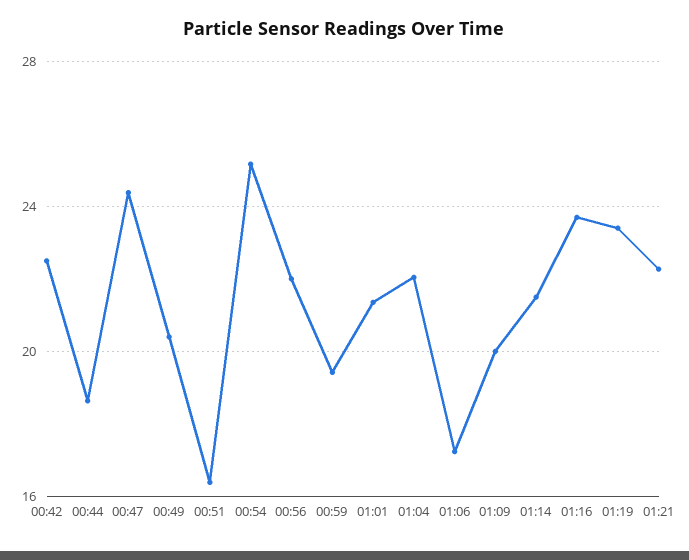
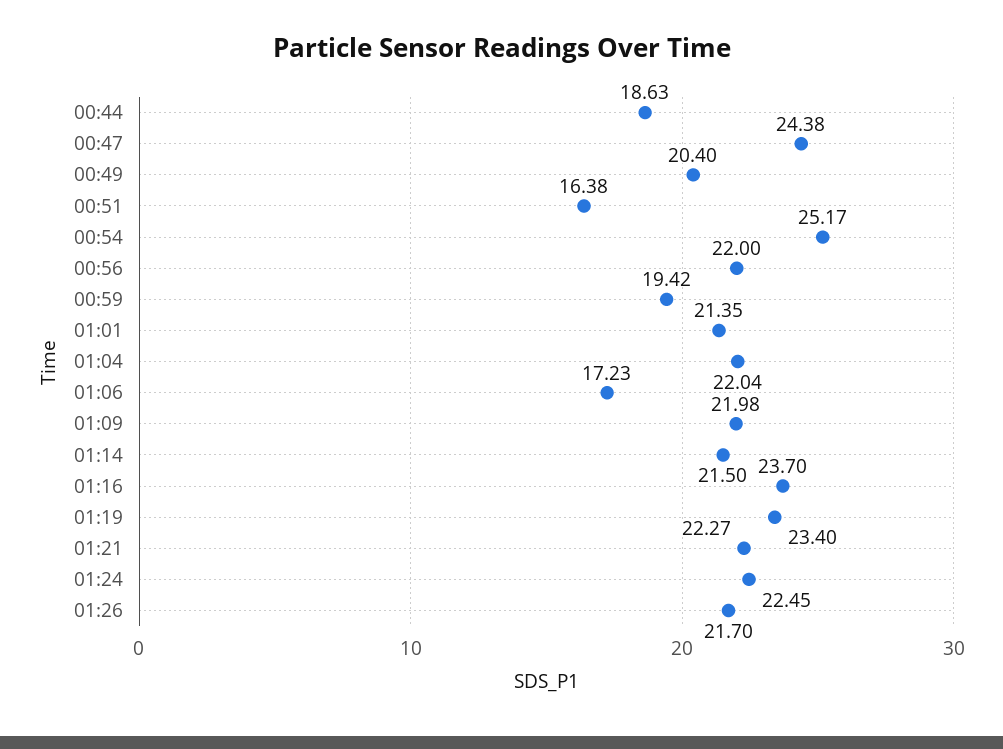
00:42: 22.5 -> none
01:09: 20 -> 21.98
01:24: none -> 22.45
01:26: none -> 21.7

